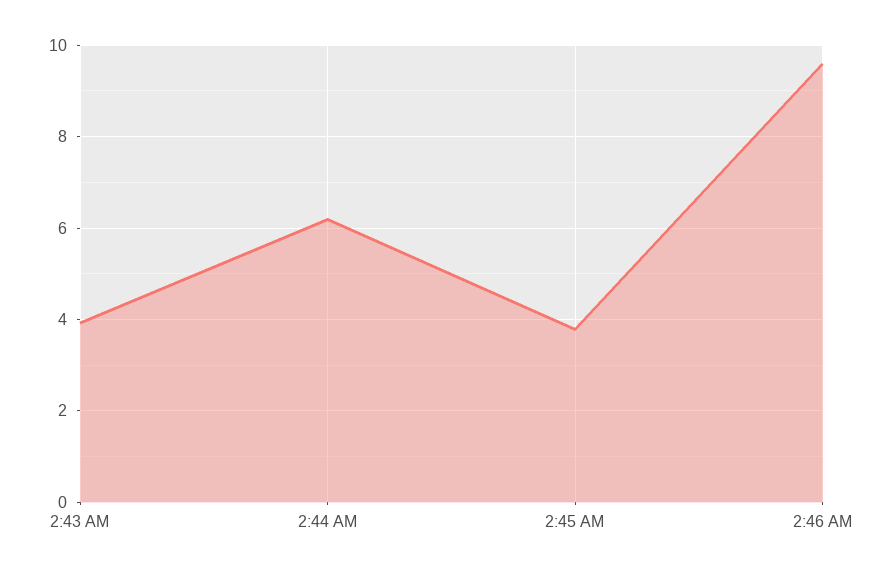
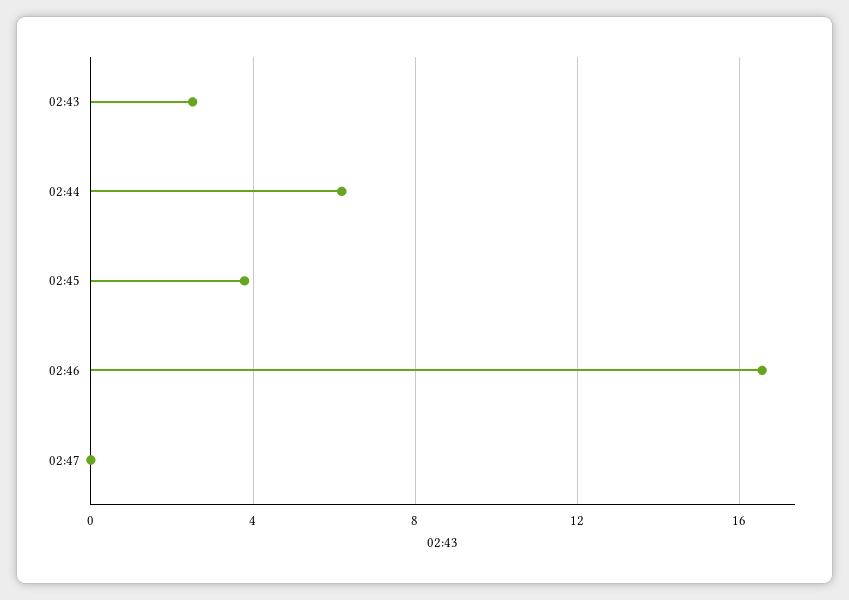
2:43 AM: 4 -> 2.5
2:46 AM: 9.6 -> 16.5
02:47: none -> 0

